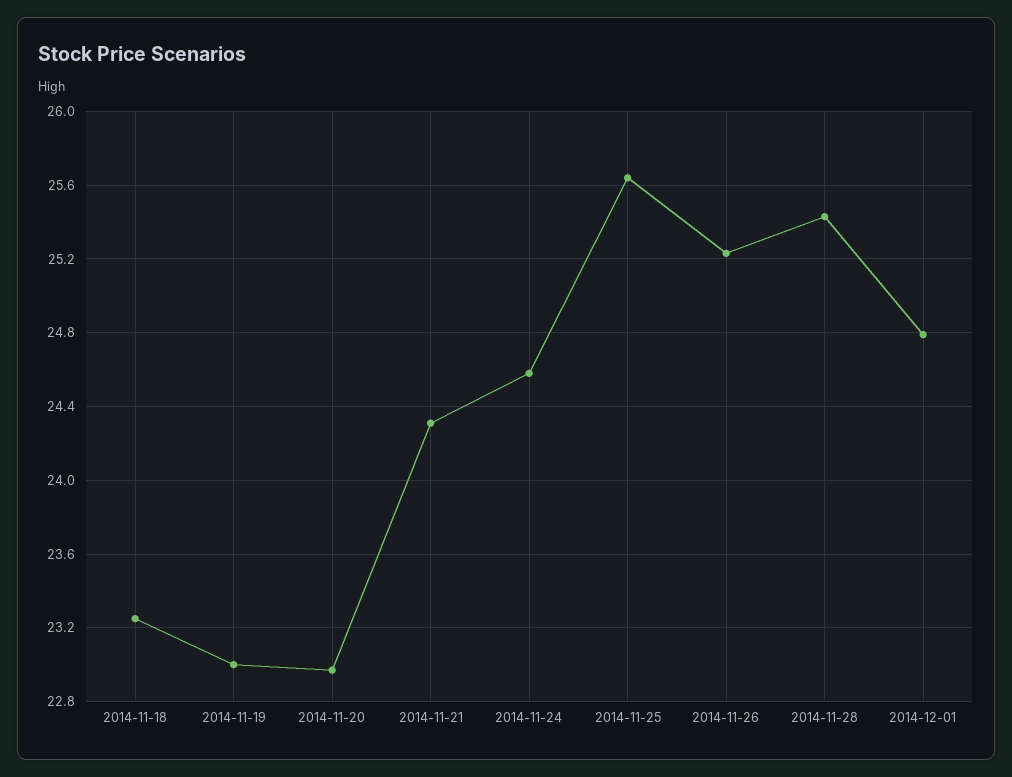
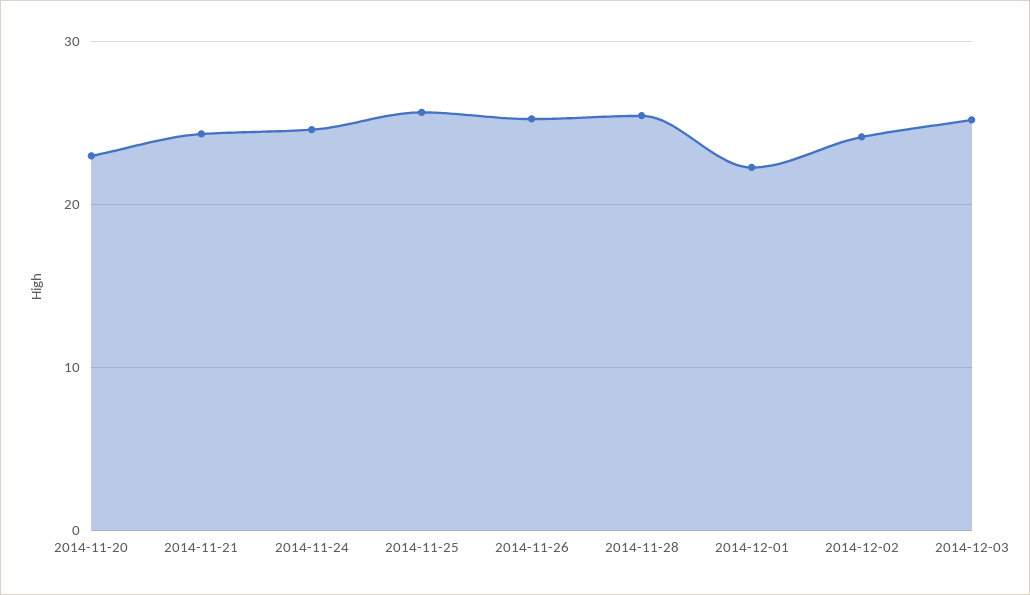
2014-11-18: 23.25 -> none
2014-11-19: 23 -> none
2014-12-01: 24.8 -> 22
2014-12-02: none -> 24
2014-12-03: none -> 25

